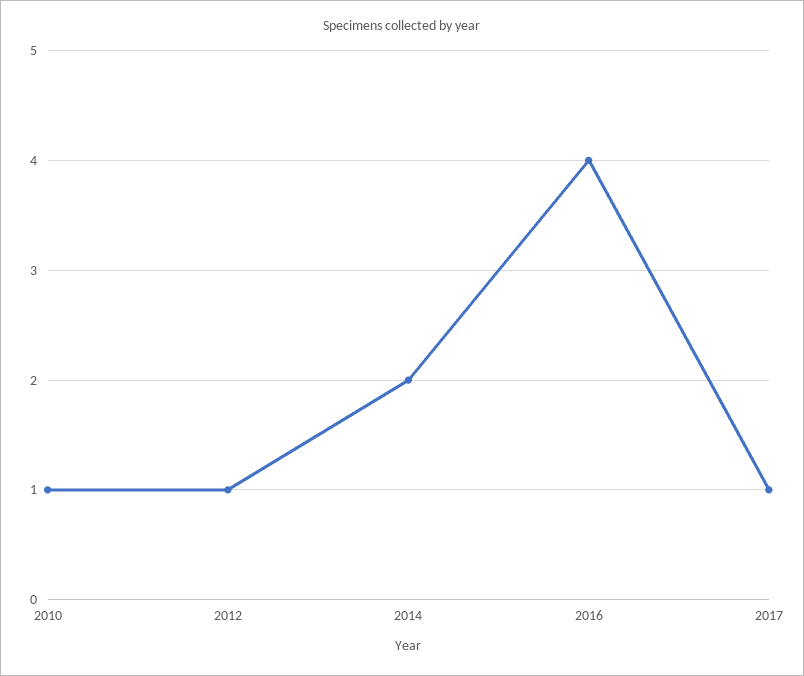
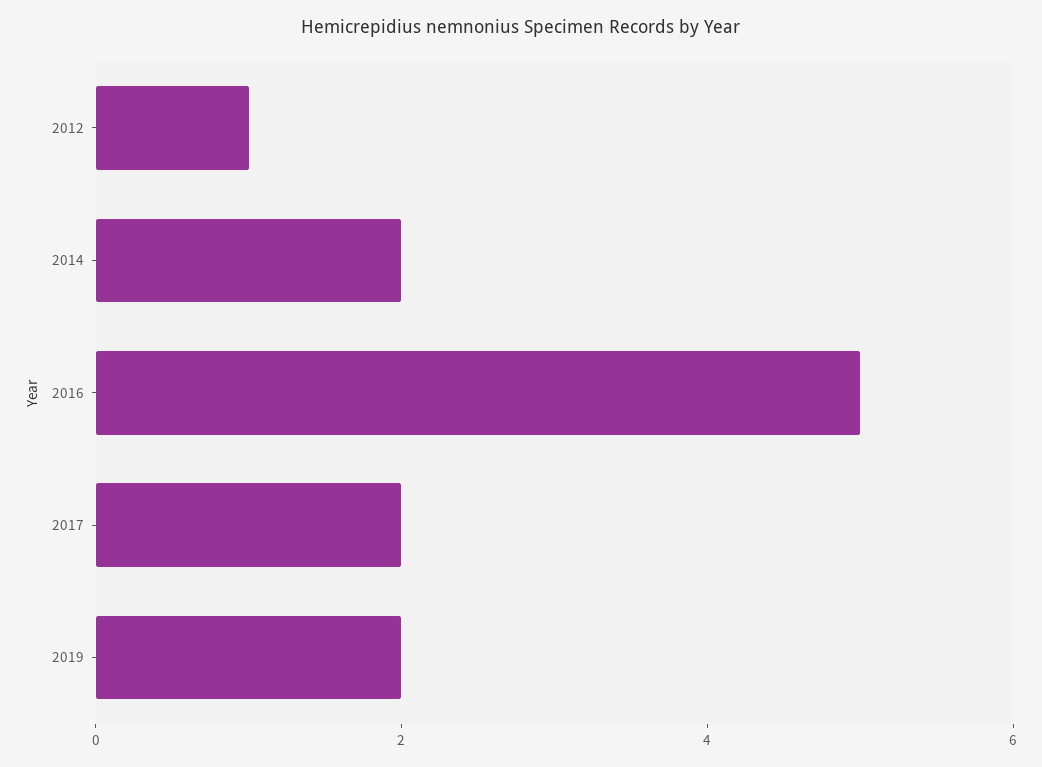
2010: 1 -> none
2016: 4 -> 5
2017: 1 -> 2
2019: none -> 2

